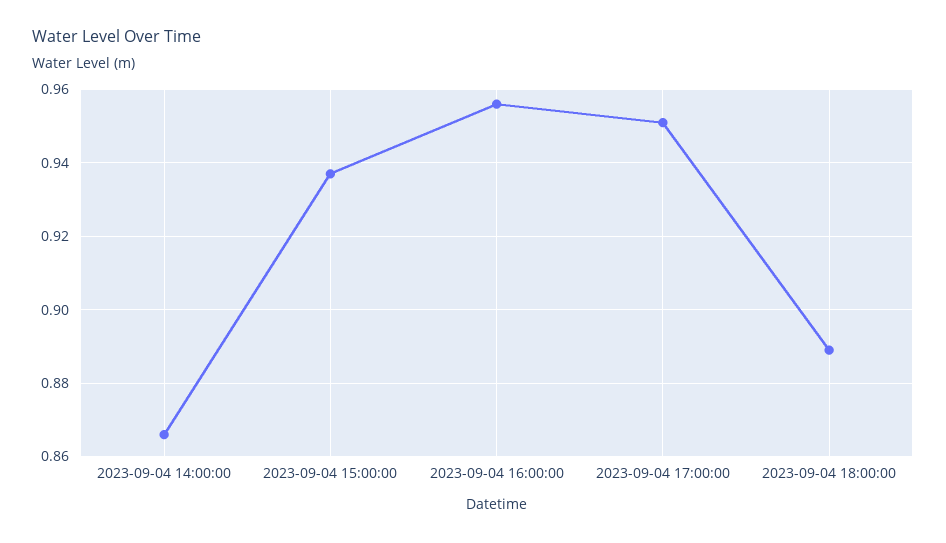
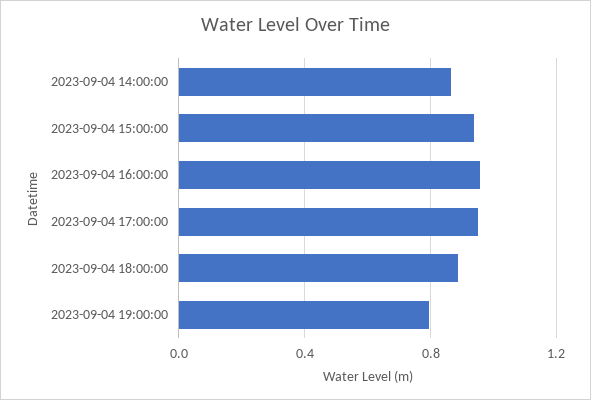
2023-09-04 19:00:00: none -> 0.8

